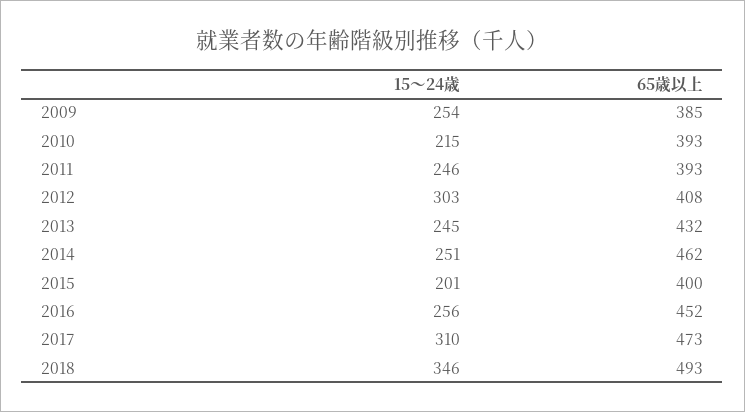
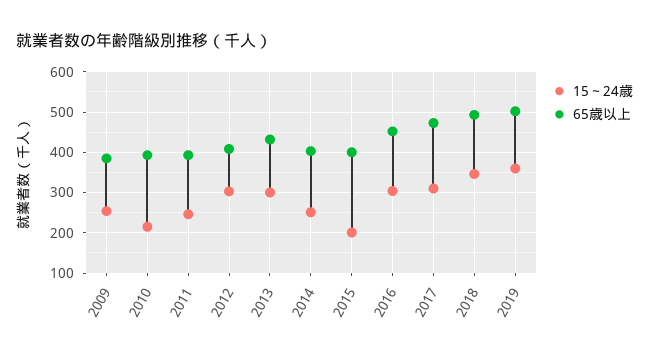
15～24歳, 2013: 245 -> 300
65歳以上, 2014: 462 -> 400
15～24歳, 2016: 256 -> 300
15～24歳, 2019: none -> 360
65歳以上, 2019: none -> 500

